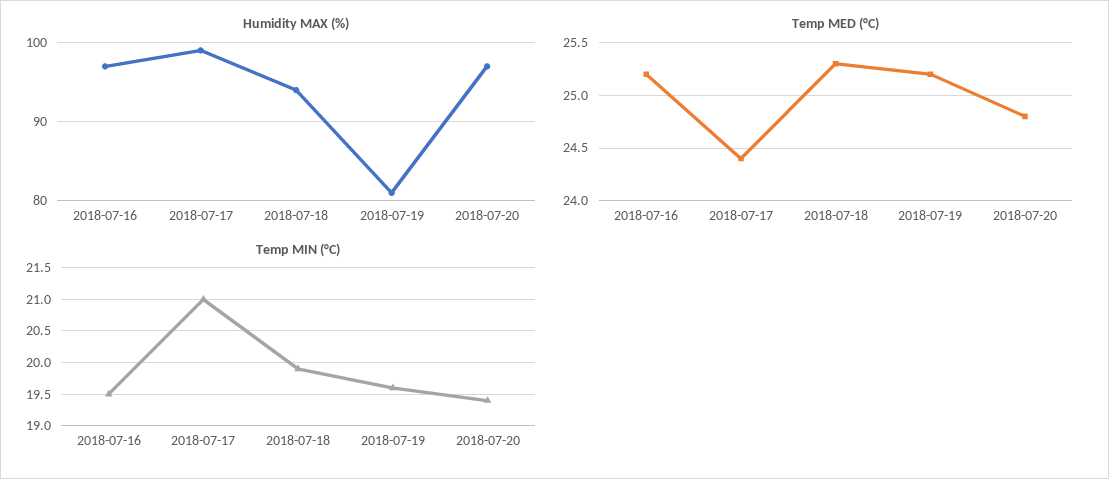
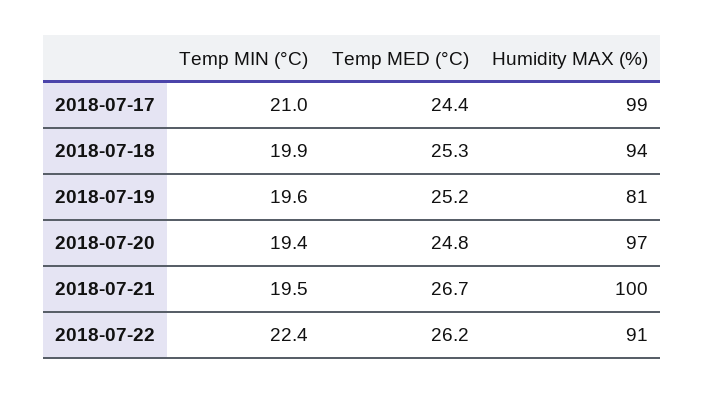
Humidity MAX (%), 2018-07-16: 97 -> none
Temp MED (°C), 2018-07-16: 25.2 -> none
Temp MIN (°C), 2018-07-16: 19.5 -> none
Temp MIN (°C), 2018-07-21: none -> 19.5
Temp MED (°C), 2018-07-21: none -> 26.7
Humidity MAX (%), 2018-07-21: none -> 100
Temp MIN (°C), 2018-07-22: none -> 22.4
Temp MED (°C), 2018-07-22: none -> 26.2
Humidity MAX (%), 2018-07-22: none -> 91

